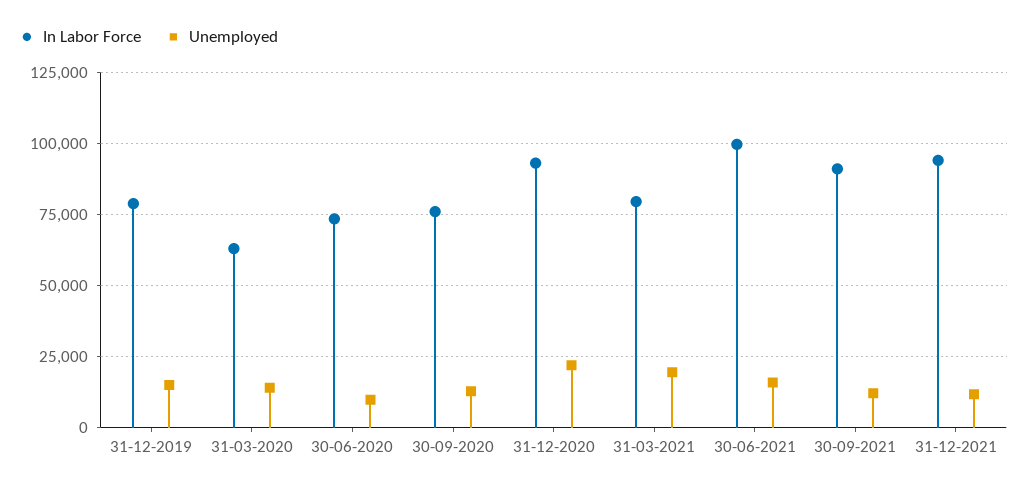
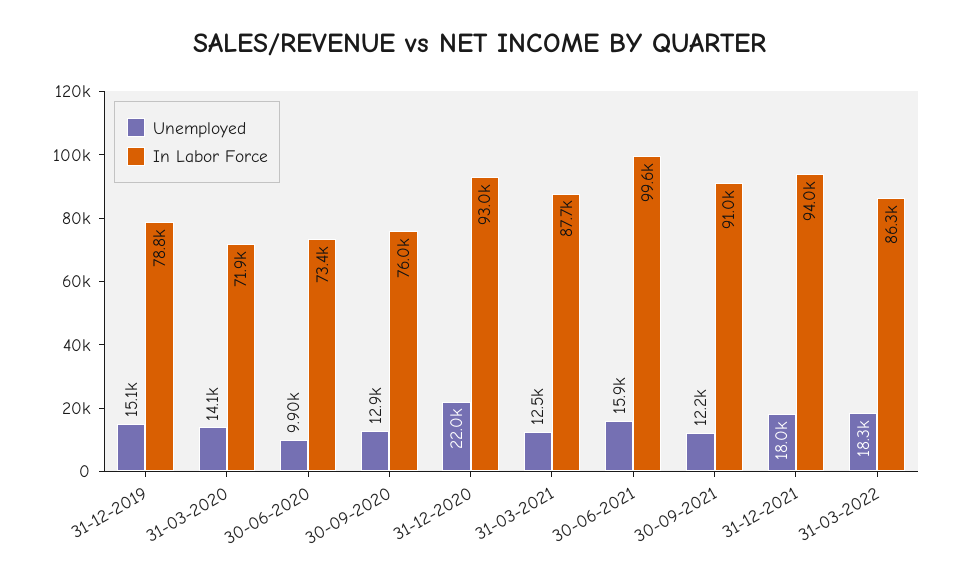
In Labor Force, 31-03-2020: 62500 -> 71900
In Labor Force, 31-03-2021: 80000 -> 87700
Unemployed, 31-03-2021: 20000 -> 12500
Unemployed, 31-12-2021: 12500 -> 18000
Unemployed, 31-03-2022: none -> 18300
In Labor Force, 31-03-2022: none -> 86300

